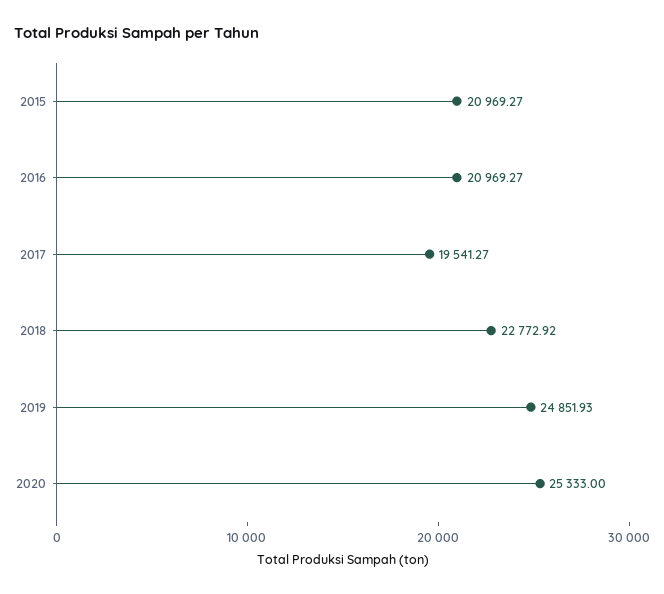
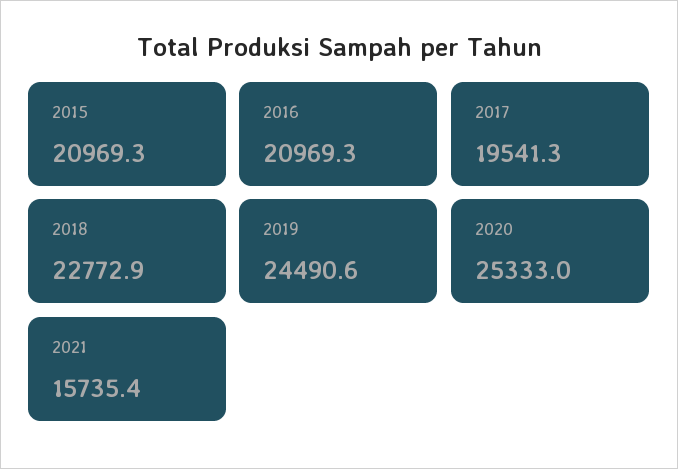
2019: 24851.93 -> 24490.6
2021: none -> 15735.4

